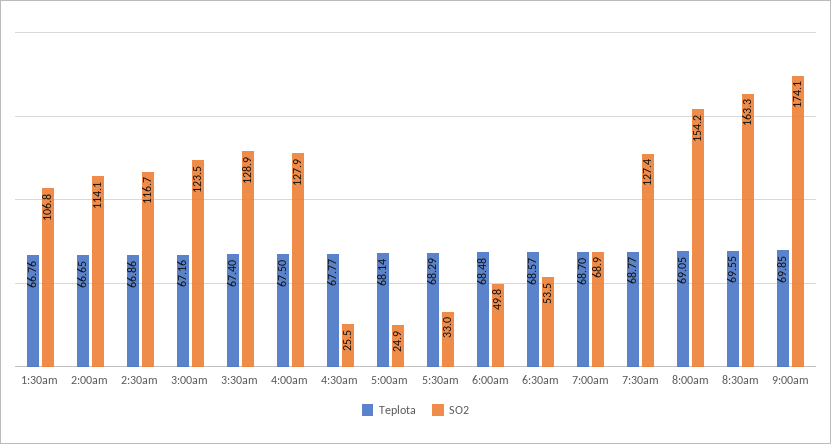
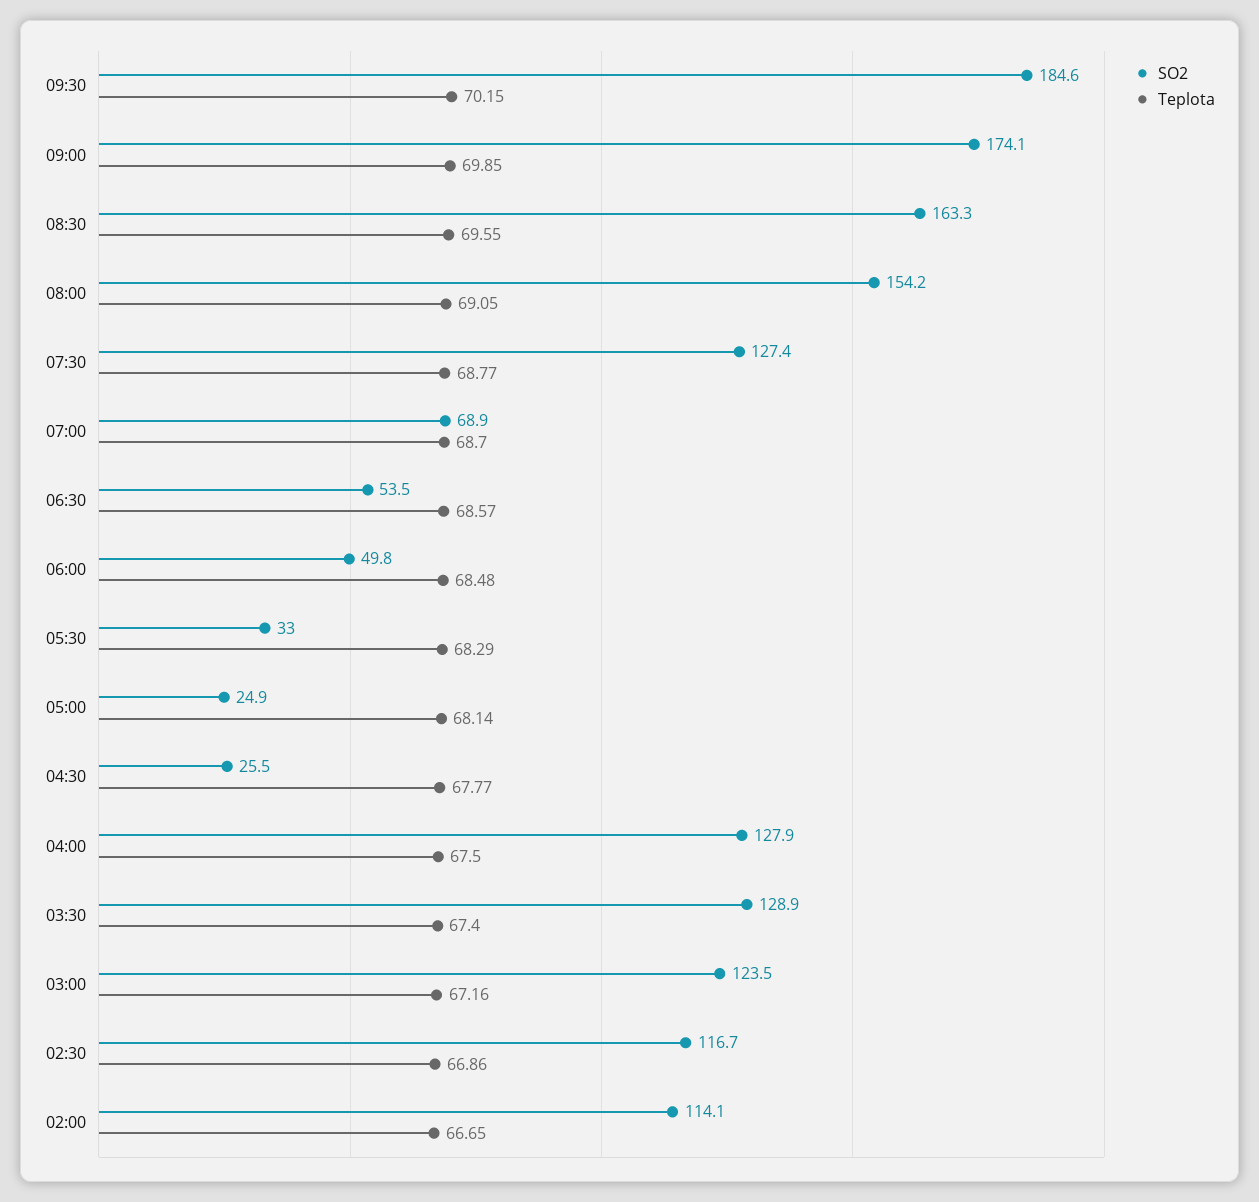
Teplota, 1:30am: 66.76 -> none
SO2, 1:30am: 106.8 -> none
SO2, 09:30: none -> 184.6
Teplota, 09:30: none -> 70.15

